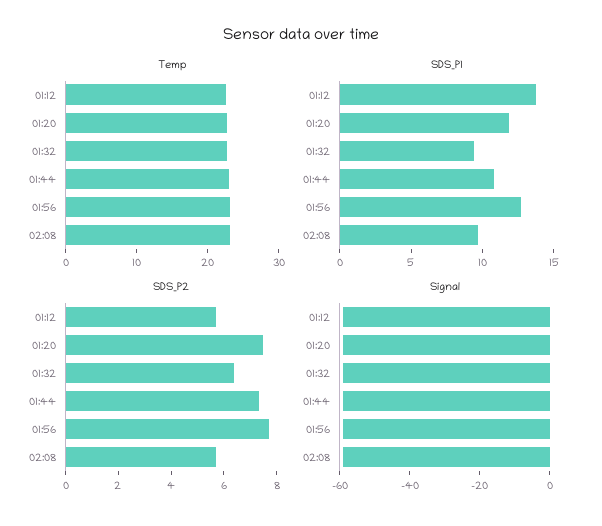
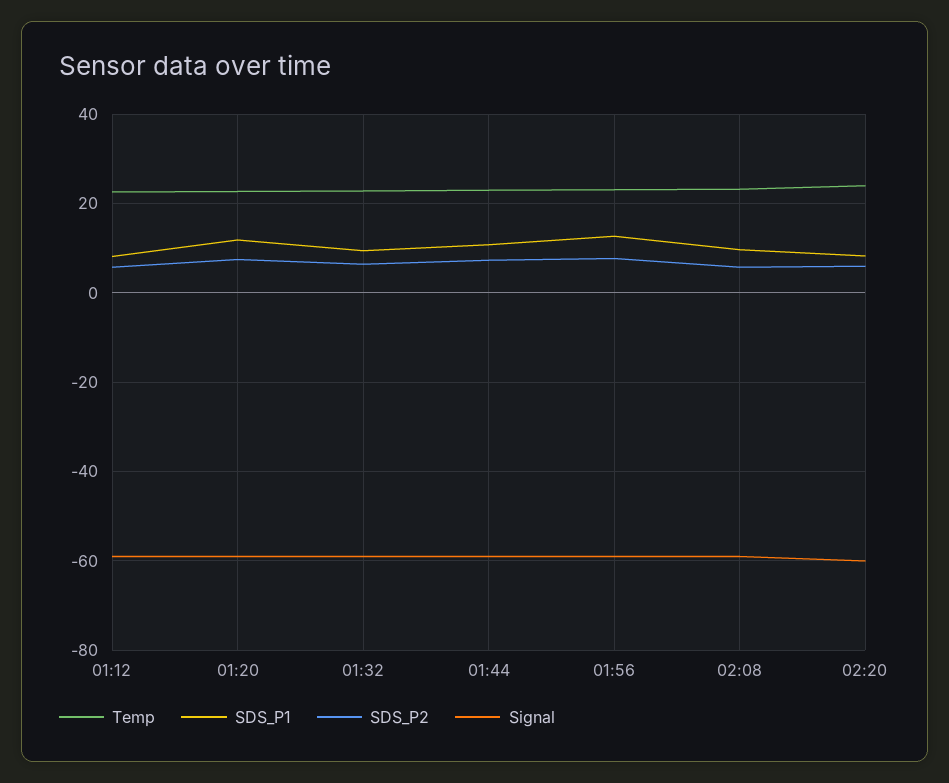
SDS_P1, 01:12: 14 -> 8
Temp, 02:20: none -> 24
SDS_P1, 02:20: none -> 8
SDS_P2, 02:20: none -> 6
Signal, 02:20: none -> -60

